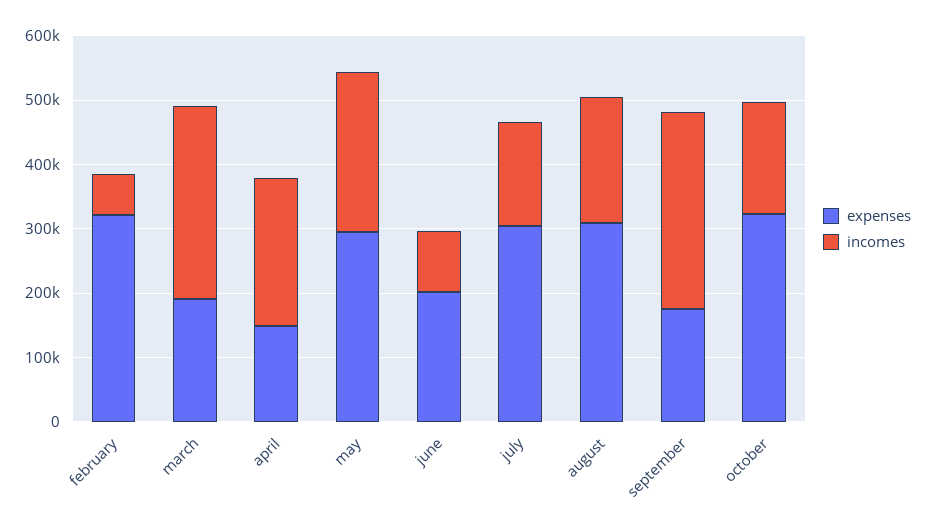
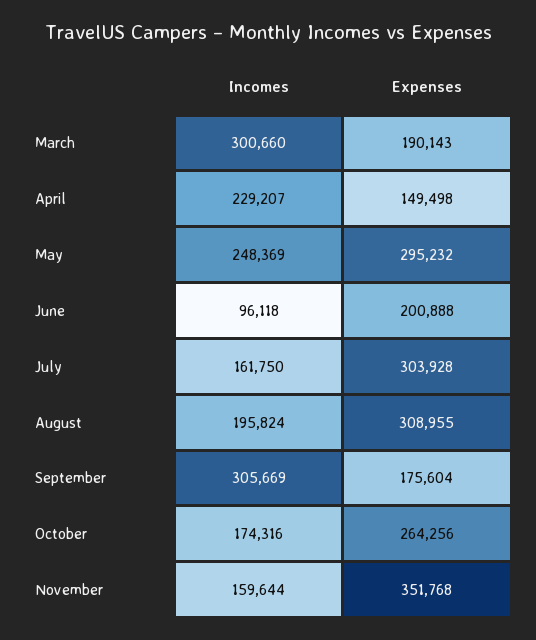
expenses, february: 320000 -> none
incomes, february: 60000 -> none
expenses, october: 320000 -> 264256
incomes, November: none -> 159644
expenses, November: none -> 351768

